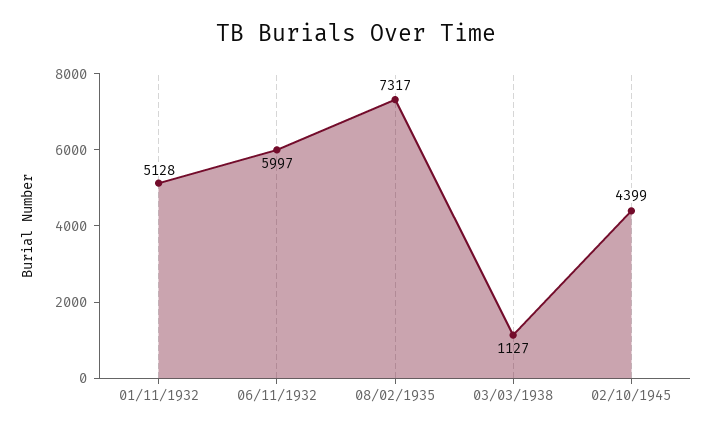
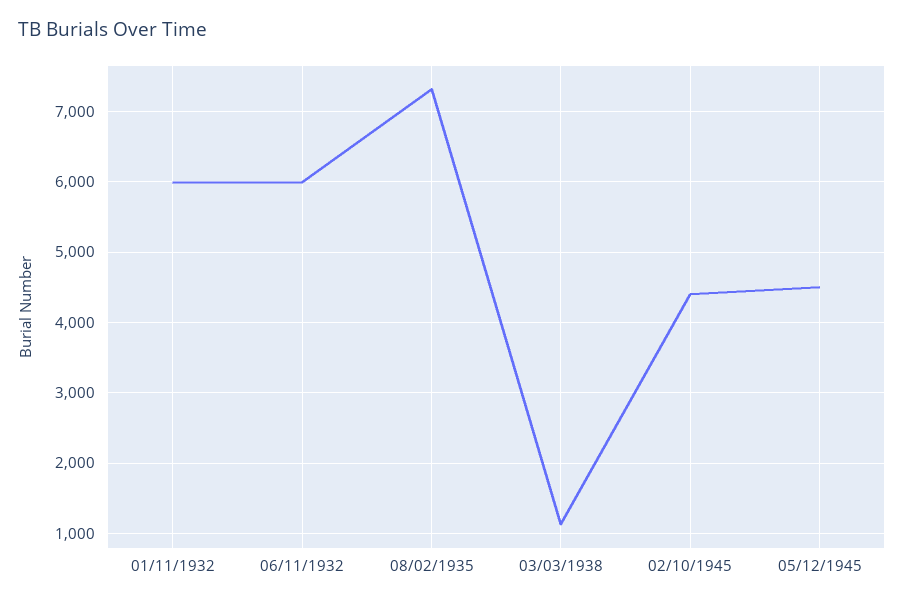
01/11/1932: 5128 -> 6000
05/12/1945: none -> 4500

